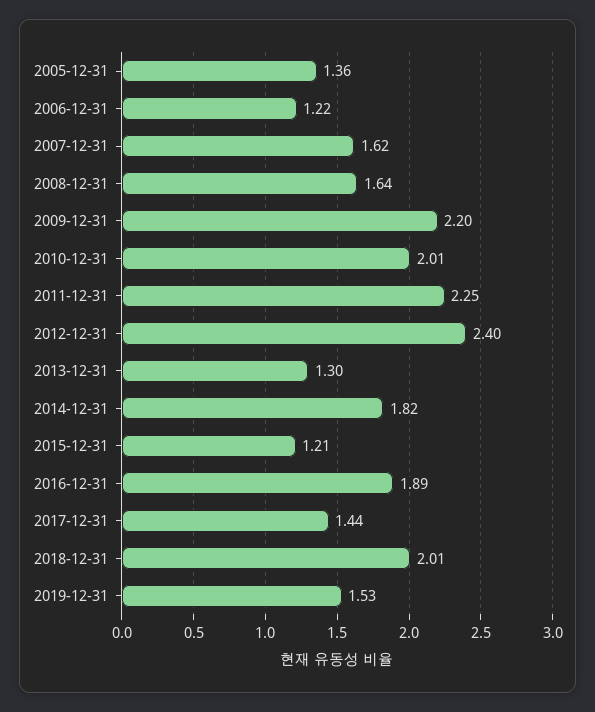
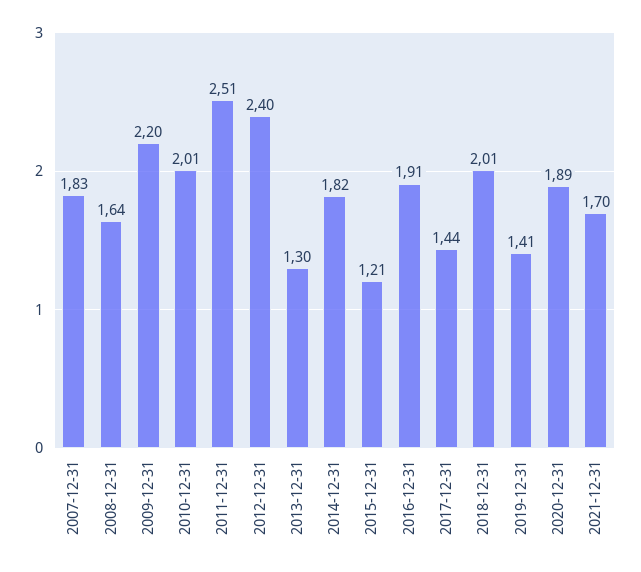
2005-12-31: 1.36 -> none
2006-12-31: 1.22 -> none
2007-12-31: 1.62 -> 1.83
2011-12-31: 2.25 -> 2.51
2016-12-31: 1.89 -> 1.91
2019-12-31: 1.53 -> 1.41
2020-12-31: none -> 1.89
2021-12-31: none -> 1.7

